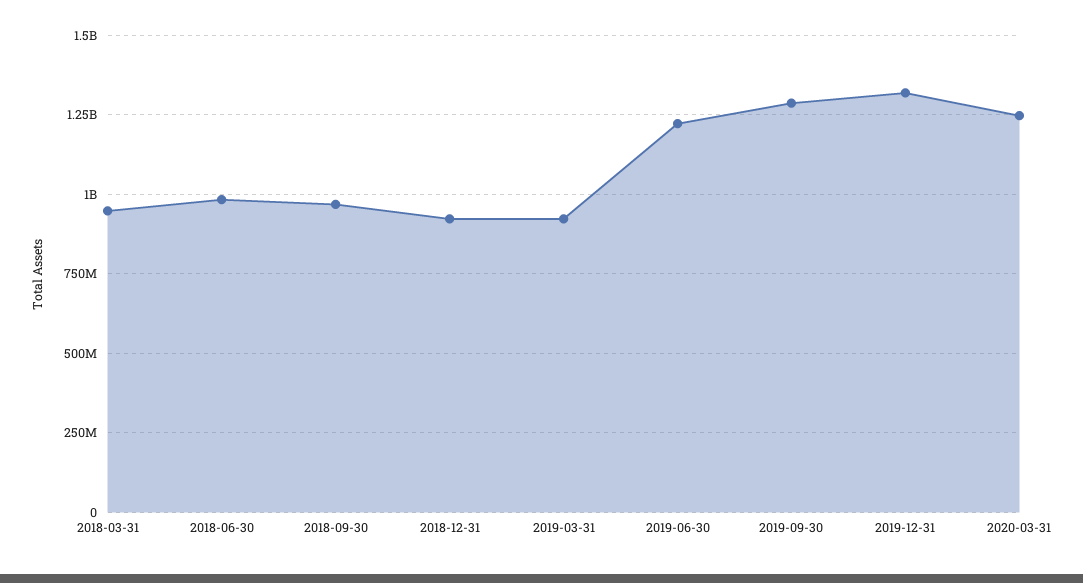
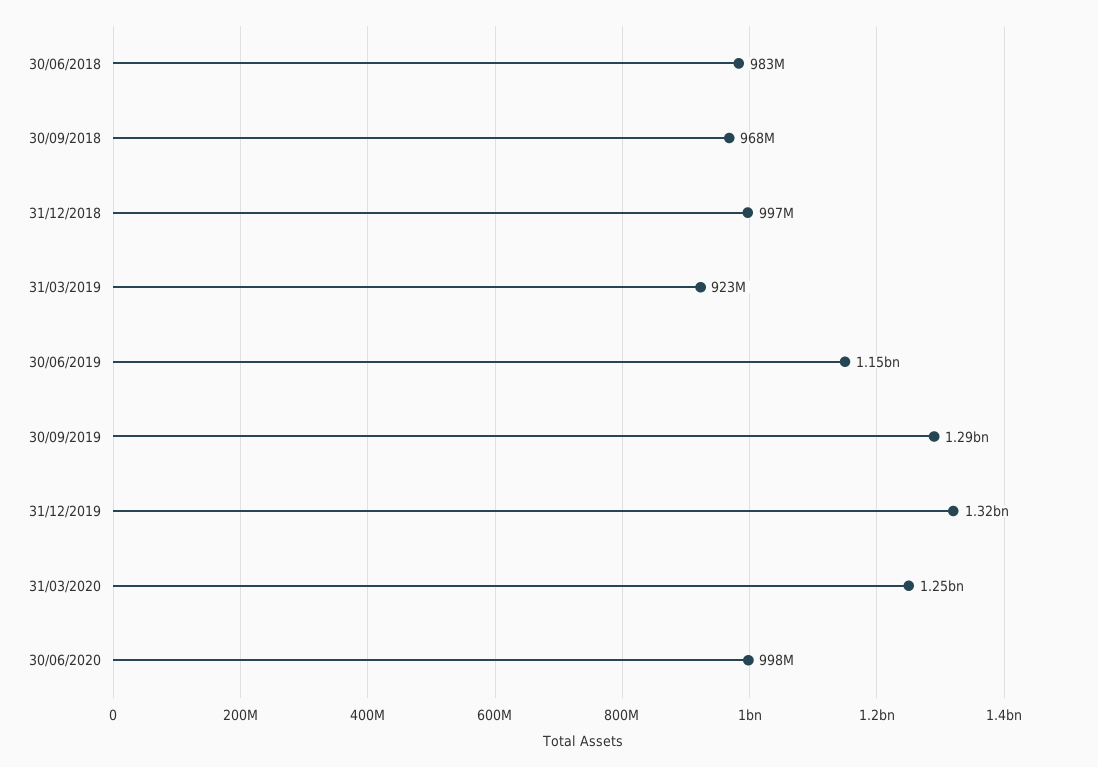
2018-03-31: 950000000 -> none
2018-12-31: 925000000 -> 997000000
2019-06-30: 1225000000 -> 1150000000
30/06/2020: none -> 998000000

